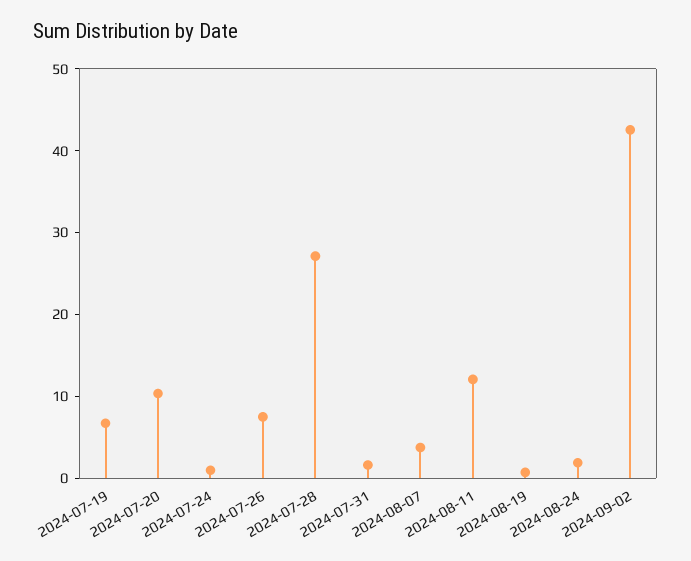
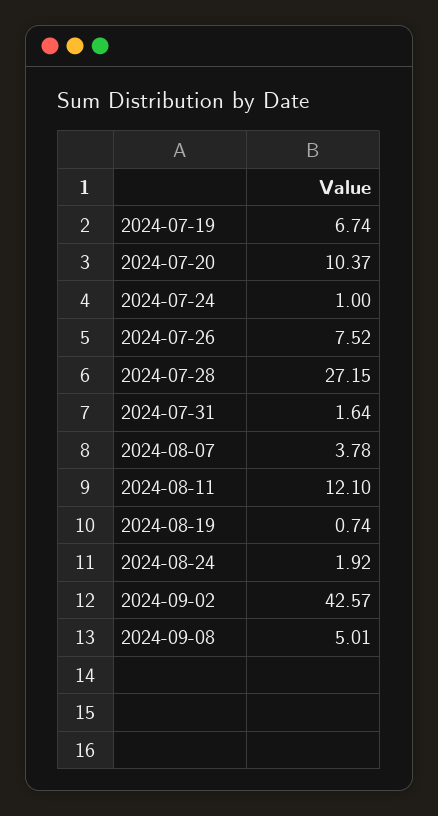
2024-09-08: none -> 5.01

